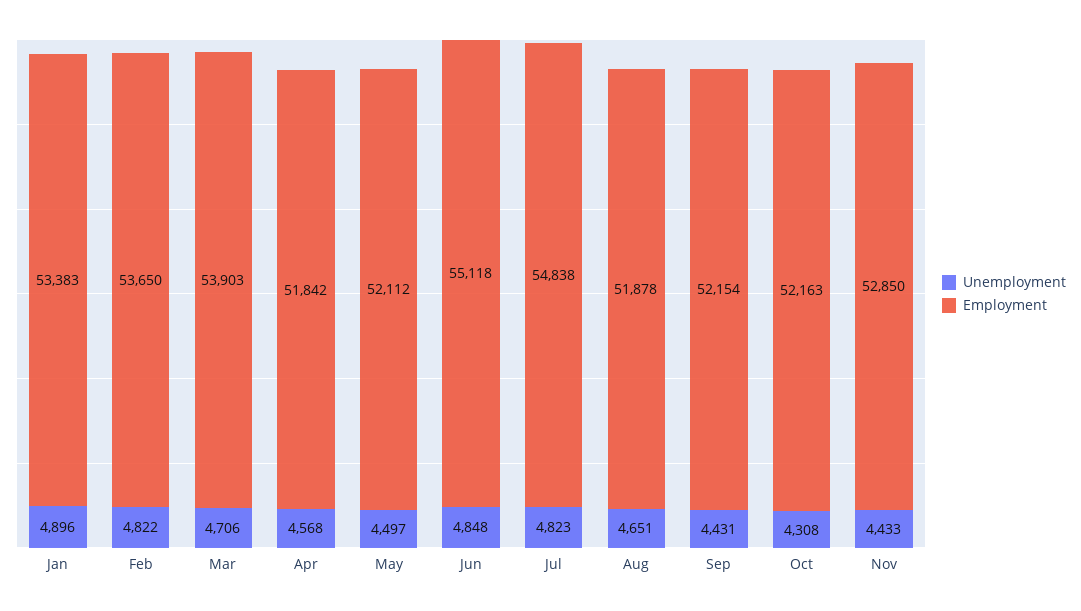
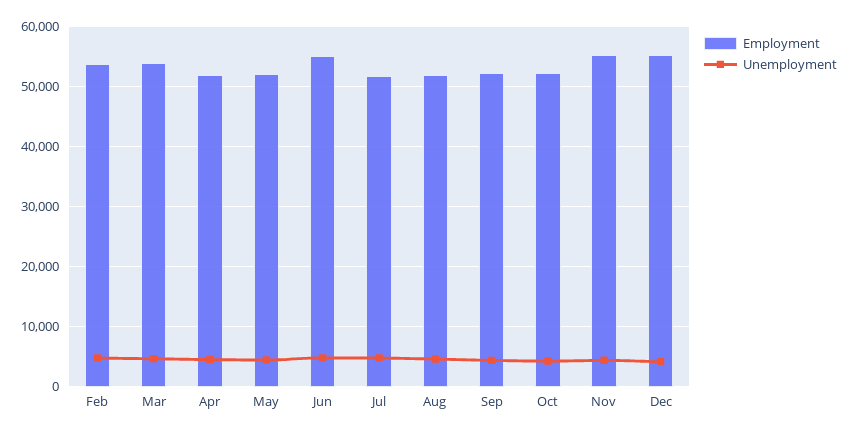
Unemployment, Jan: 4896 -> none
Employment, Jan: 53383 -> none
Employment, Jul: 54838 -> 52000
Employment, Nov: 52850 -> 55000
Employment, Dec: none -> 55000
Unemployment, Dec: none -> 4000

